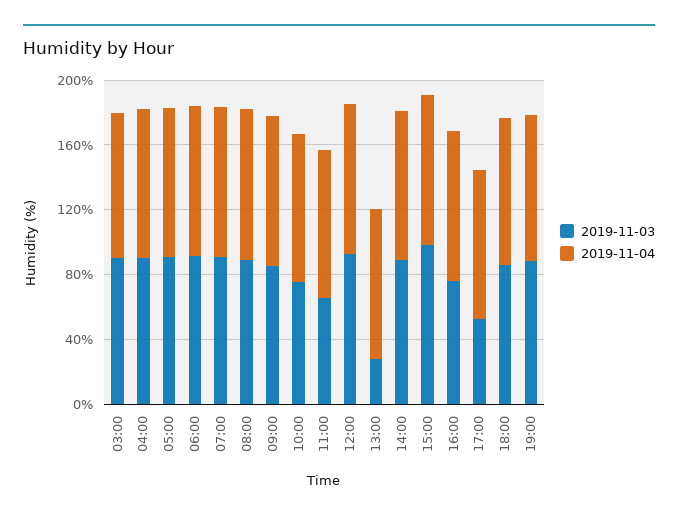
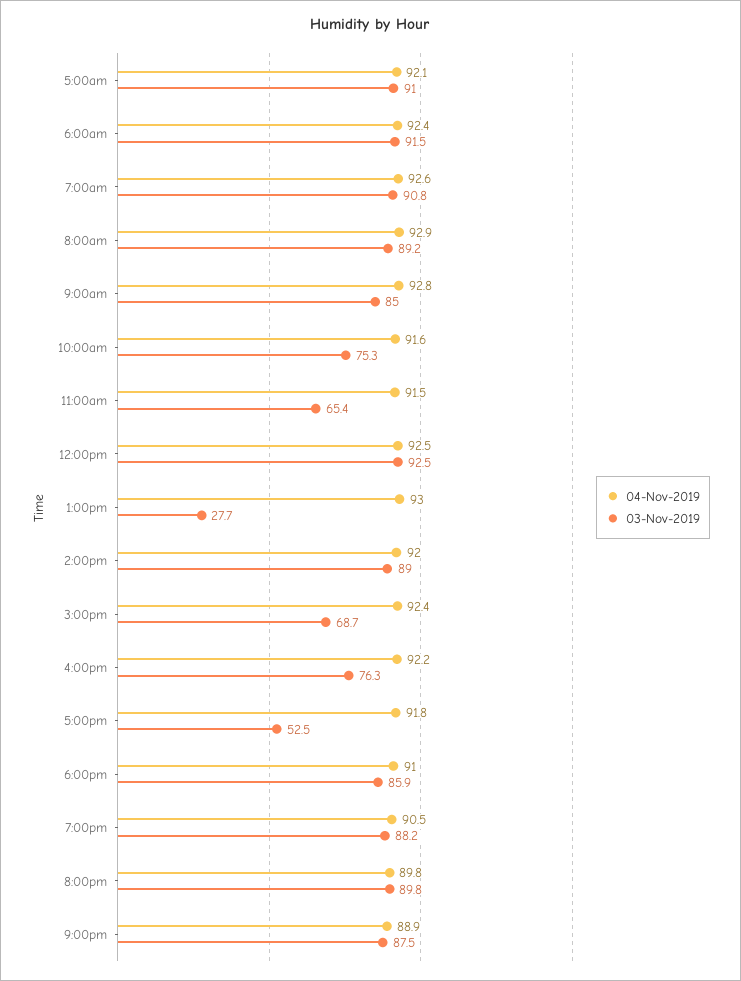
2019-11-03, 03:00: 90 -> none
2019-11-04, 03:00: 90 -> none
2019-11-03, 04:00: 90 -> none
2019-11-04, 04:00: 90 -> none
2019-11-03, 15:00: 100 -> 68.7
2019-11-04, 8:00pm: none -> 89.8
2019-11-03, 8:00pm: none -> 89.8
2019-11-04, 9:00pm: none -> 88.9
2019-11-03, 9:00pm: none -> 87.5

